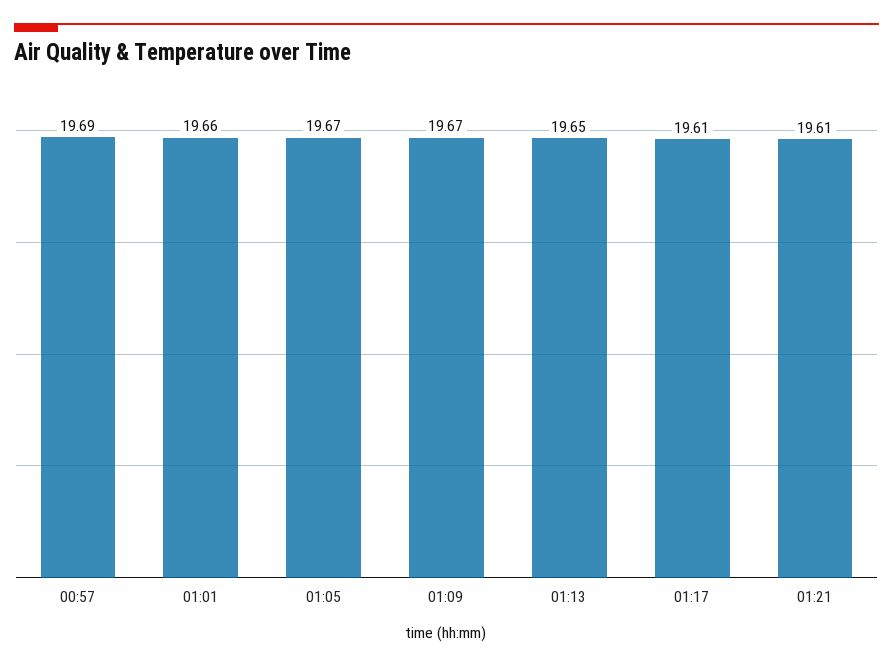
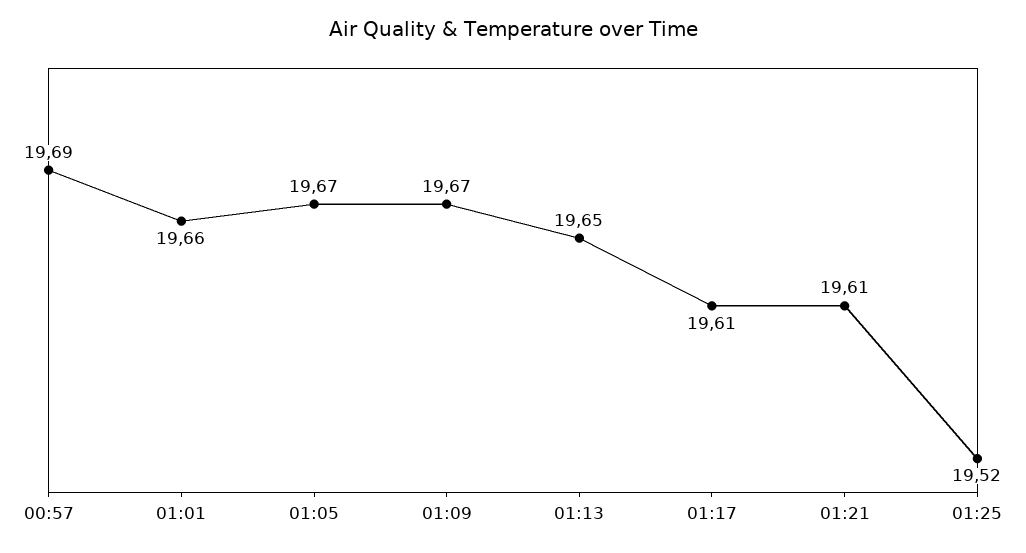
01:25: none -> 19.52

